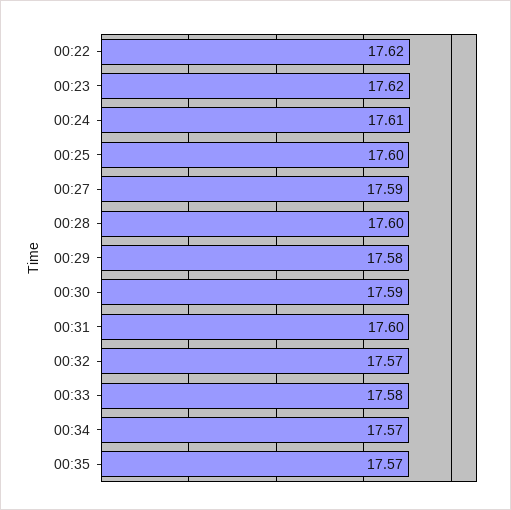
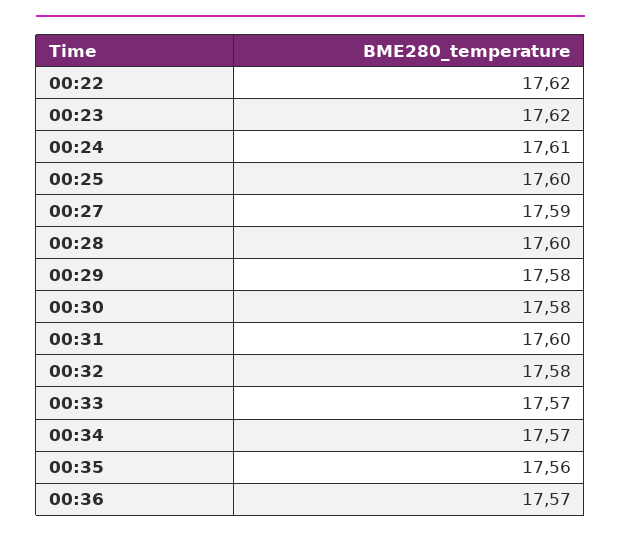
00:30: 17.59 -> 17.58
00:32: 17.57 -> 17.58
00:33: 17.58 -> 17.57
00:35: 17.57 -> 17.56
00:36: none -> 17.57

